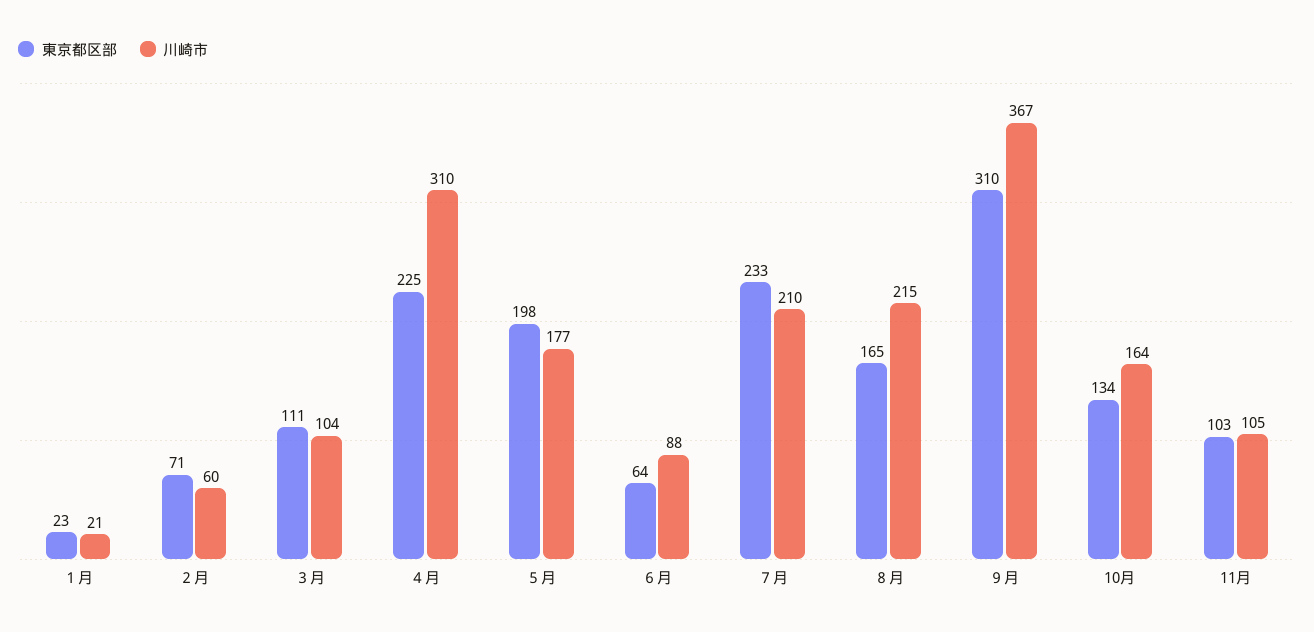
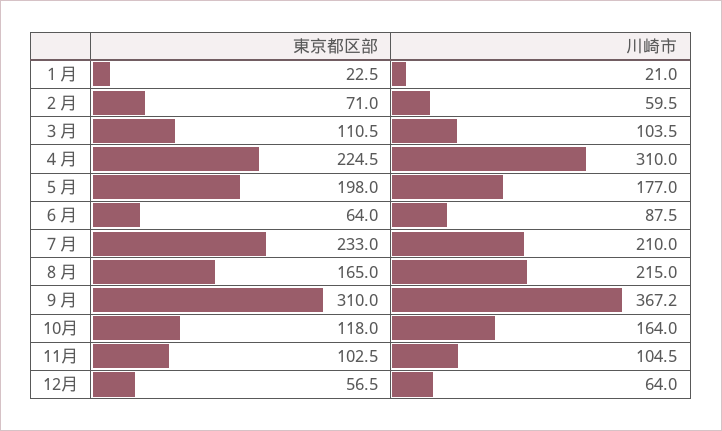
東京都区部, 10月: 134 -> 118
東京都区部, 12月: none -> 56.5
川崎市, 12月: none -> 64

